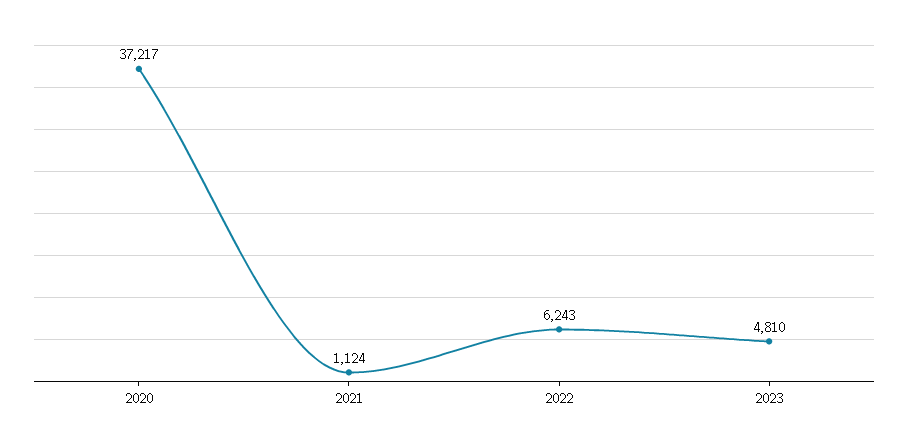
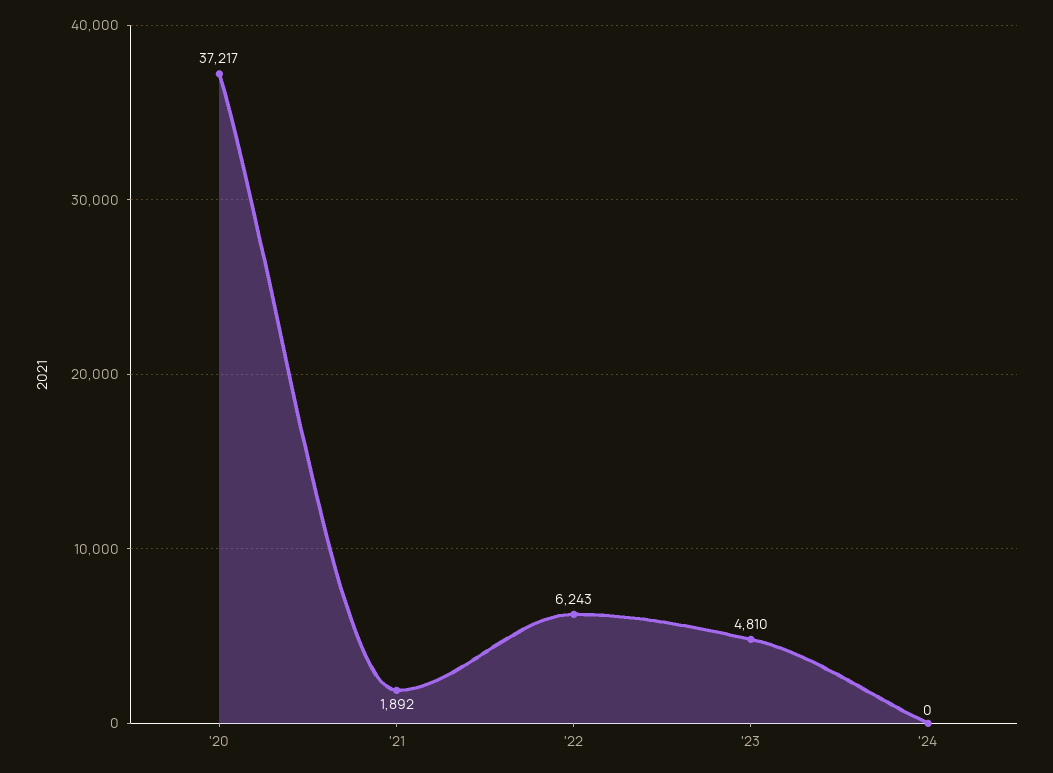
2021: 1124 -> 1892
'24: none -> 0

